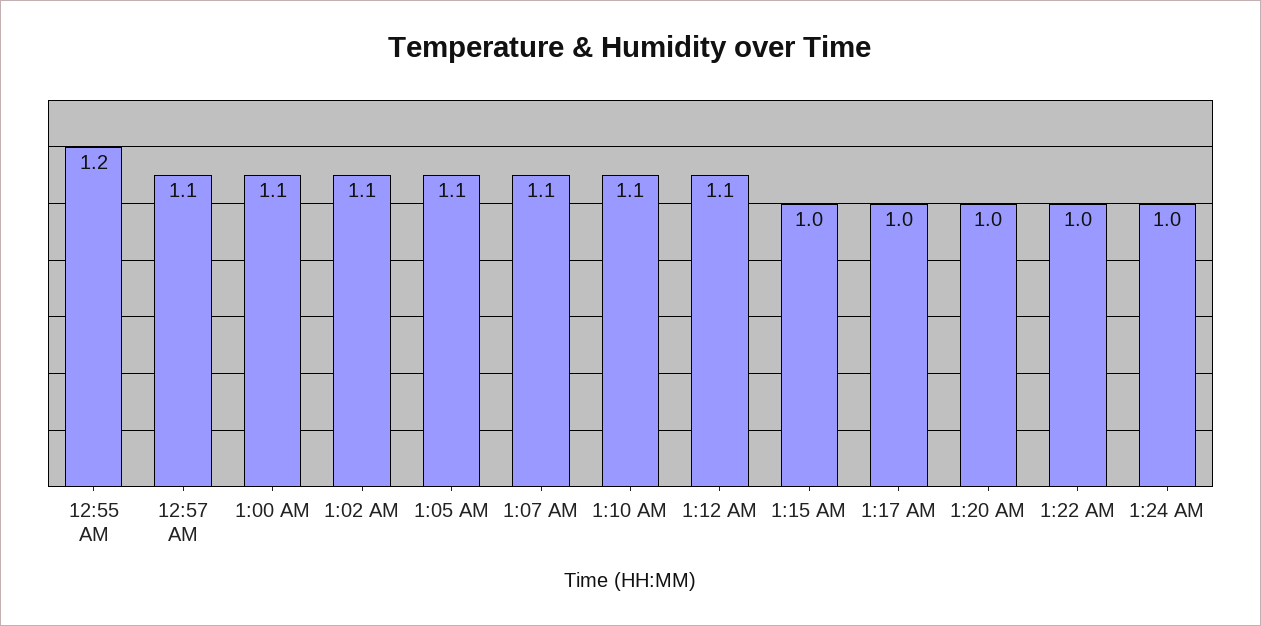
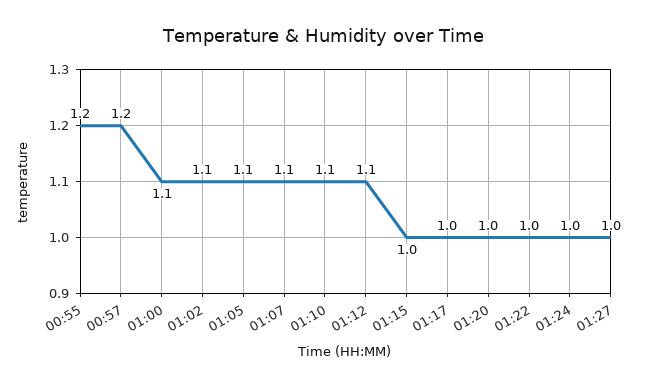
12:57 AM: 1.1 -> 1.2
01:27: none -> 1

